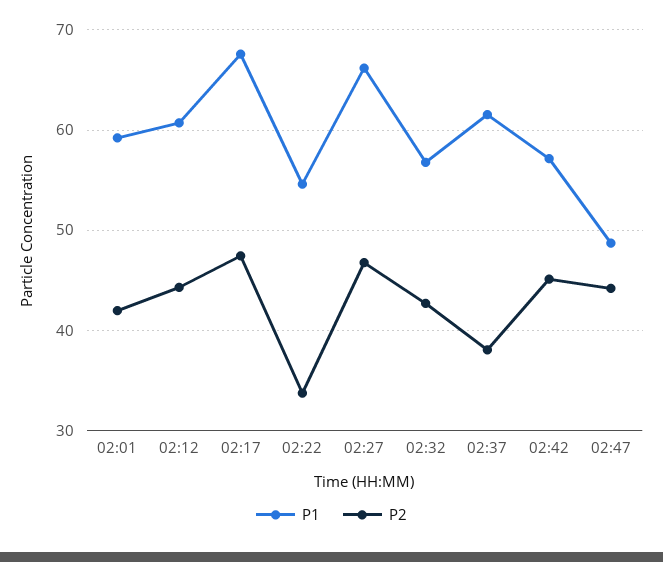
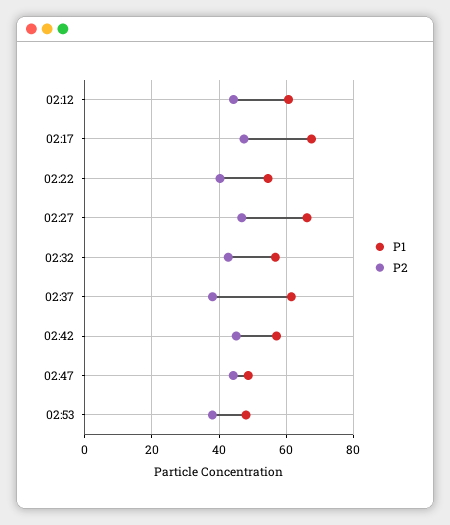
P1, 02:01: 59 -> none
P2, 02:01: 42 -> none
P2, 02:22: 34 -> 40
P1, 02:53: none -> 48
P2, 02:53: none -> 38

